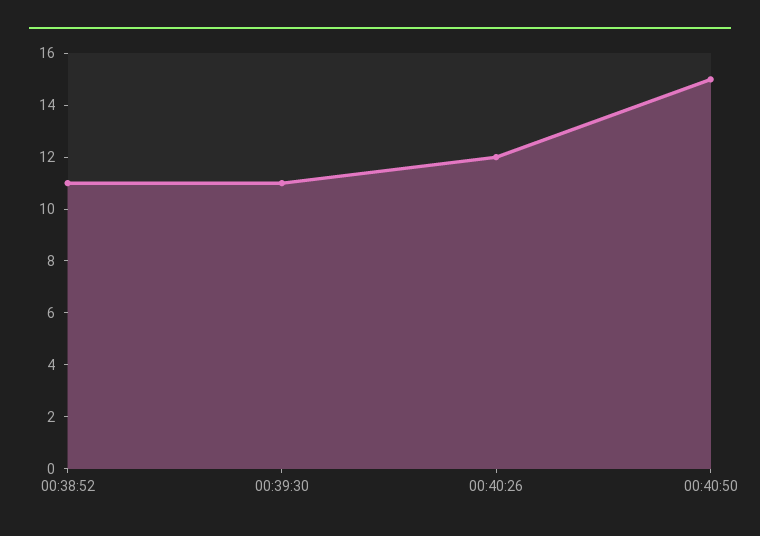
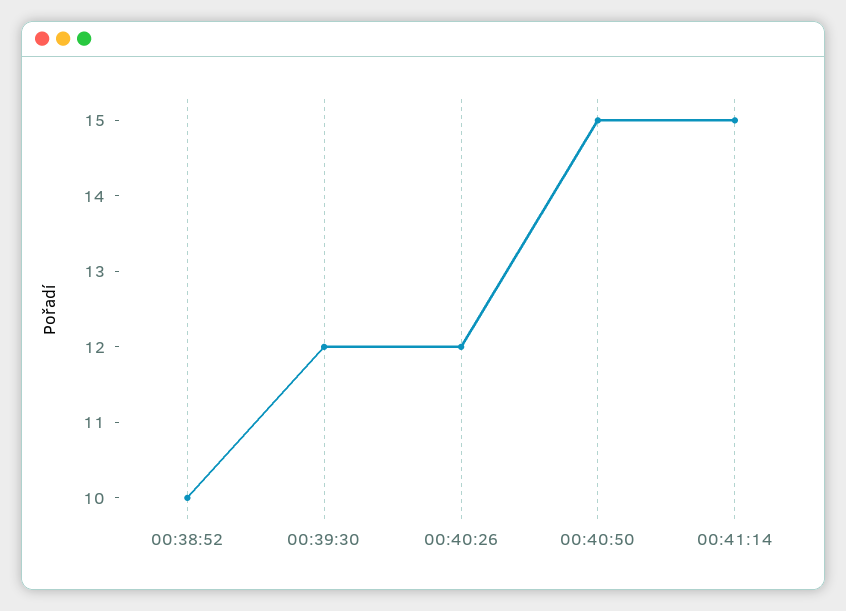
00:38:52: 11 -> 10
00:39:30: 11 -> 12
00:41:14: none -> 15

